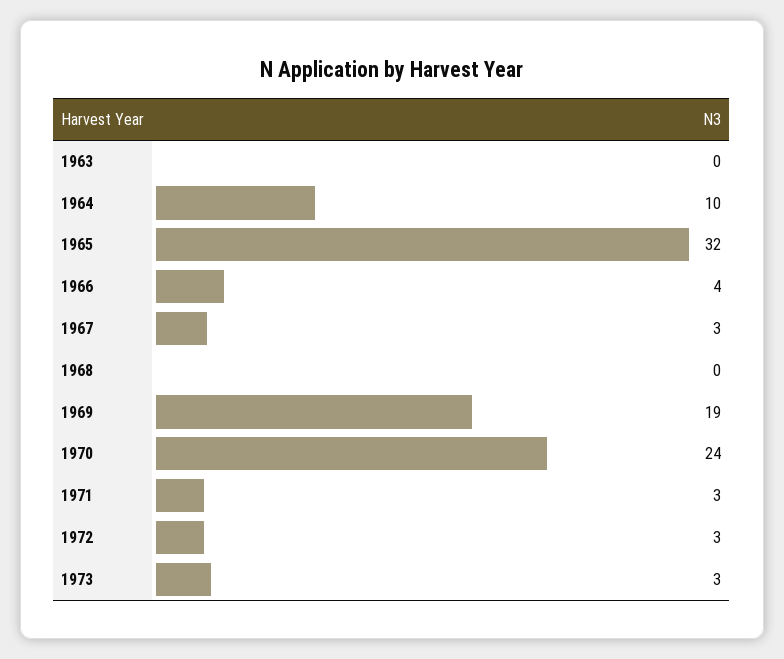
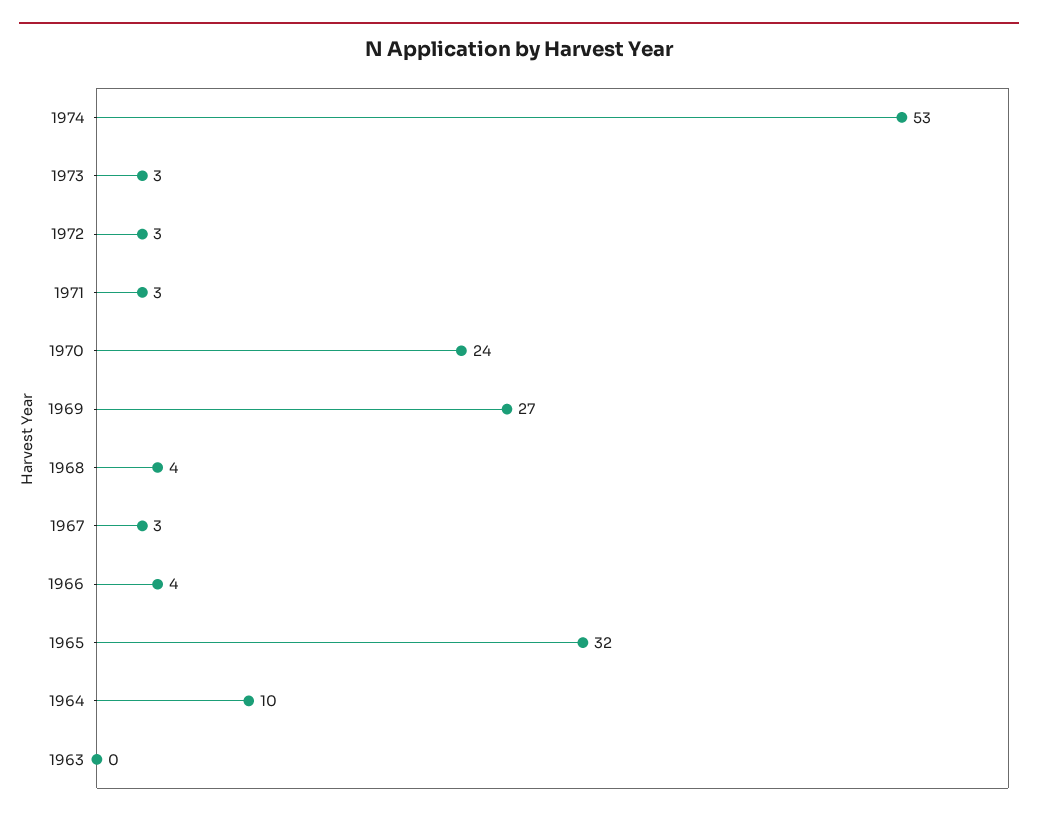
1968: 0 -> 4
1969: 19 -> 27
1974: none -> 53

